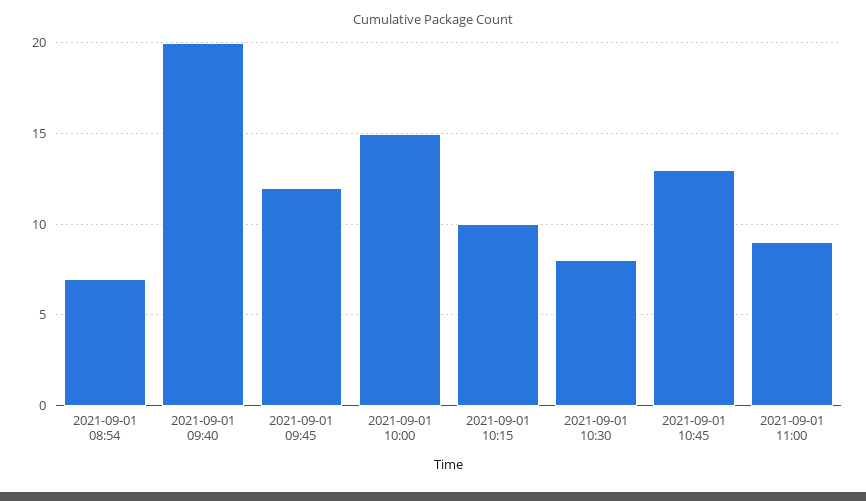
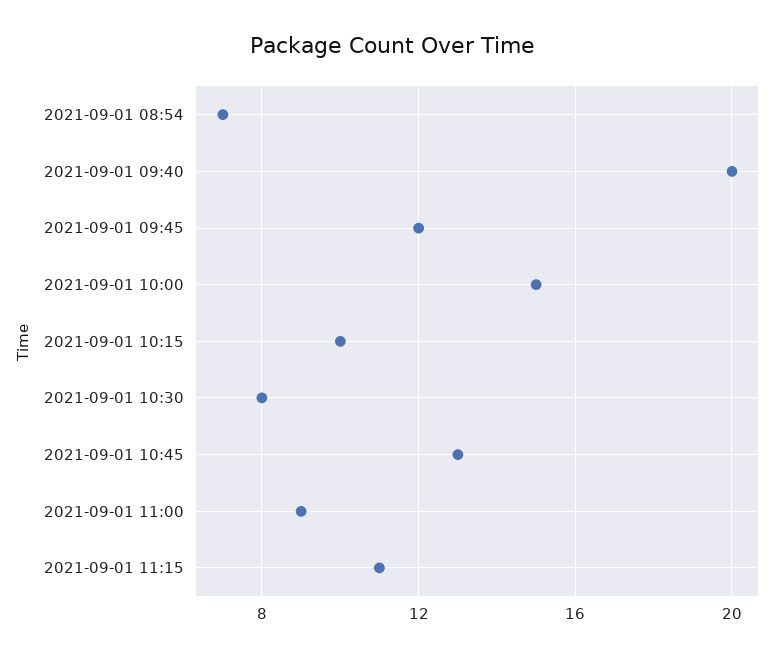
2021-09-01 11:15: none -> 11

